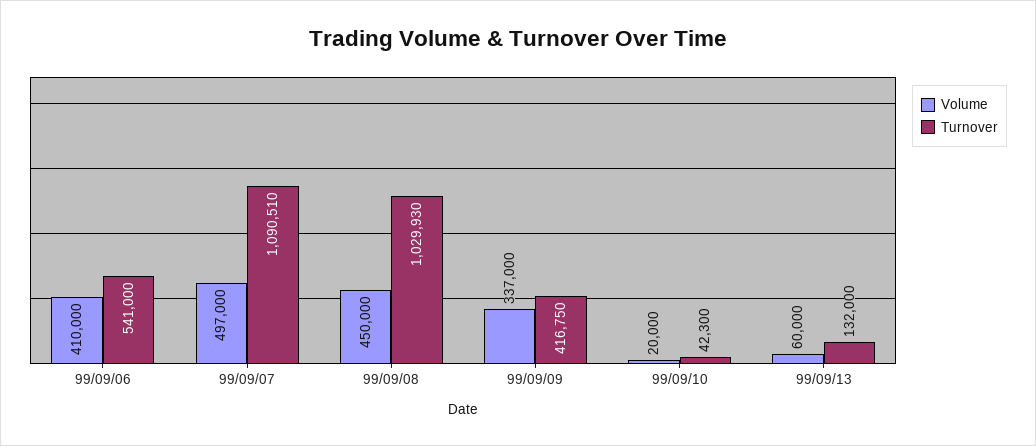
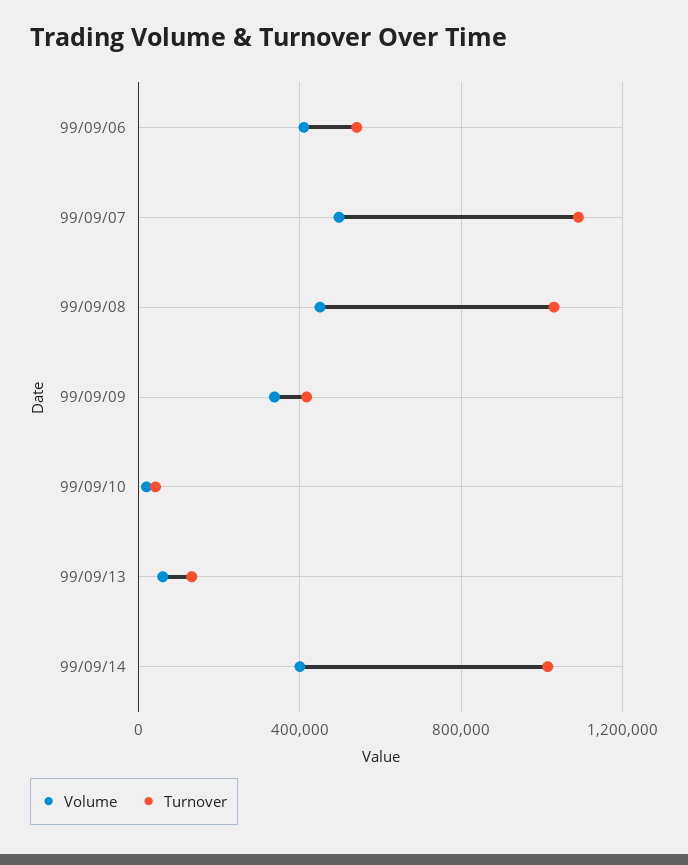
Volume, 99/09/14: none -> 400000
Turnover, 99/09/14: none -> 1000000

